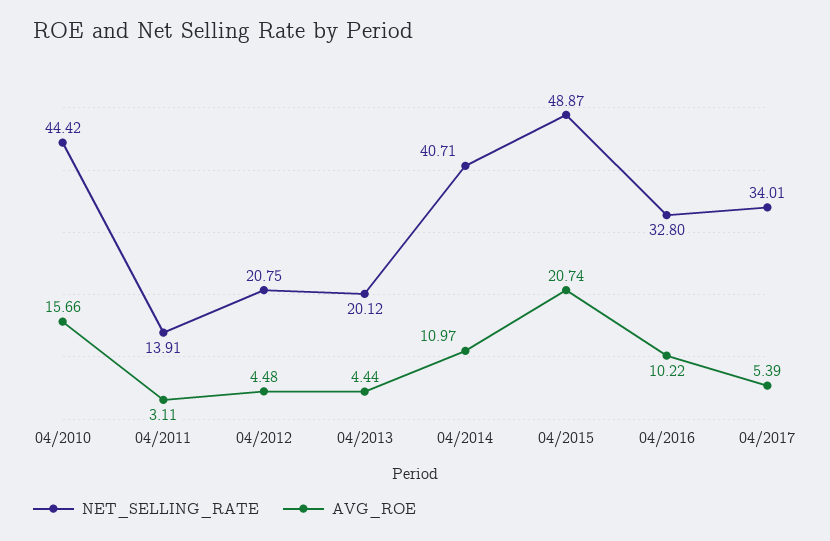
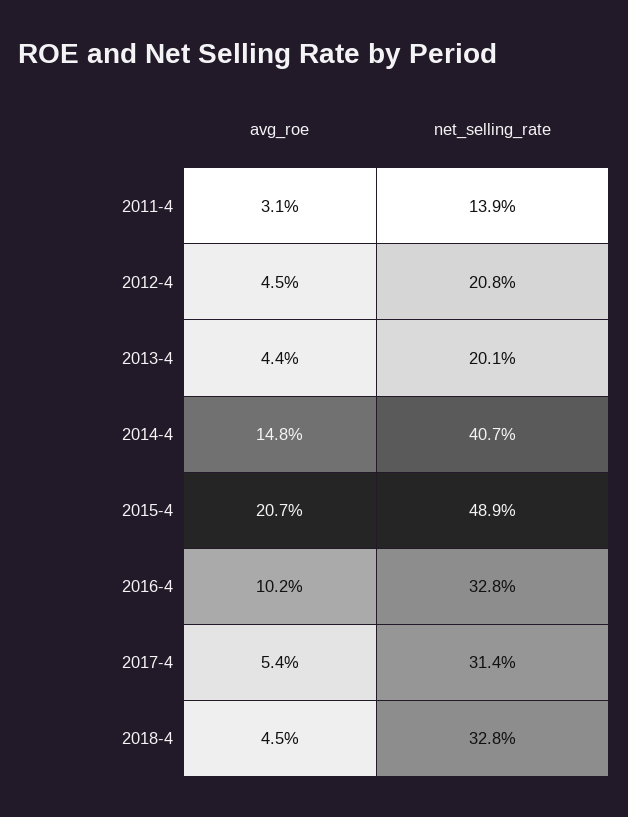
NET_SELLING_RATE, 04/2010: 44.42 -> none
AVG_ROE, 04/2010: 15.66 -> none
AVG_ROE, 04/2014: 10.97 -> 14.8
NET_SELLING_RATE, 04/2017: 34.01 -> 31.4
AVG_ROE, 2018-4: none -> 4.5
NET_SELLING_RATE, 2018-4: none -> 32.8

